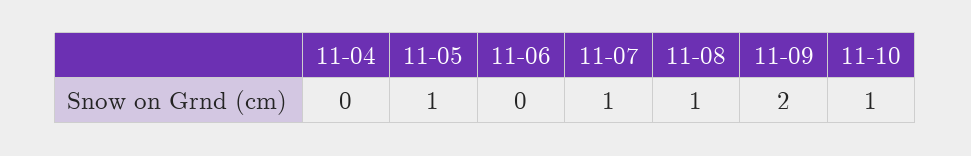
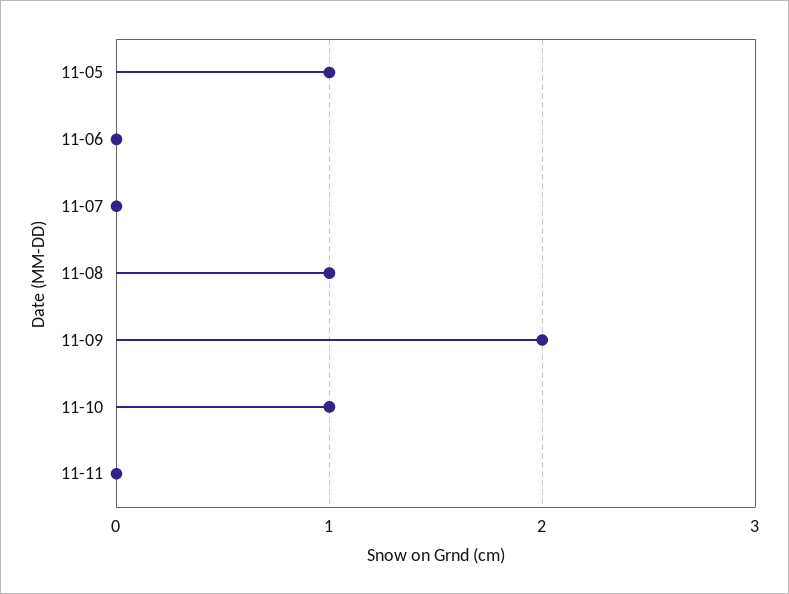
11-04: 0 -> none
11-07: 1 -> 0
11-11: none -> 0

